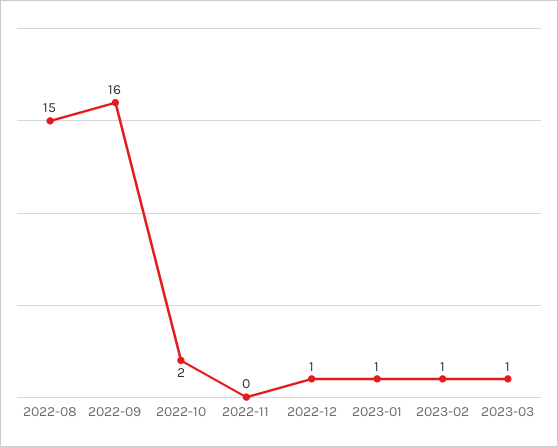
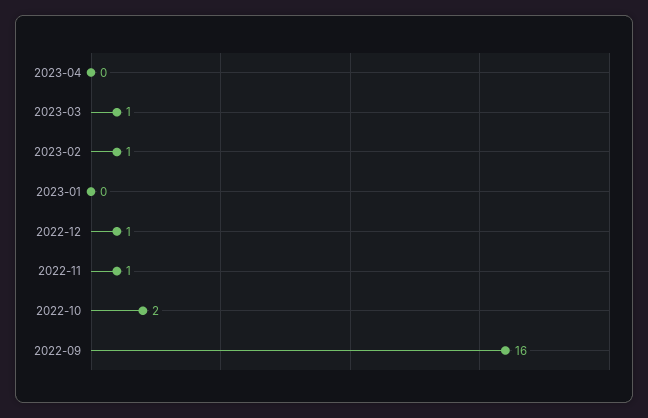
2022-08: 15 -> none
2022-11: 0 -> 1
2023-01: 1 -> 0
2023-04: none -> 0

